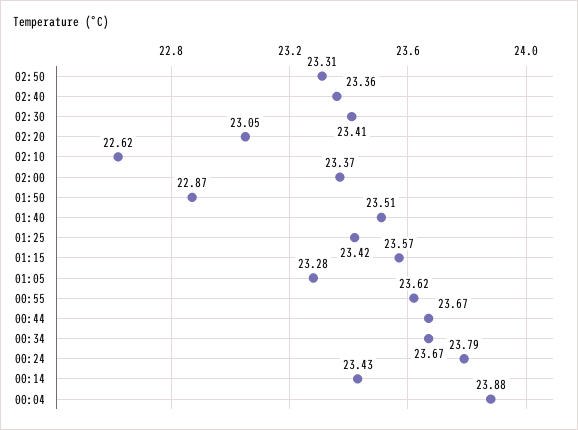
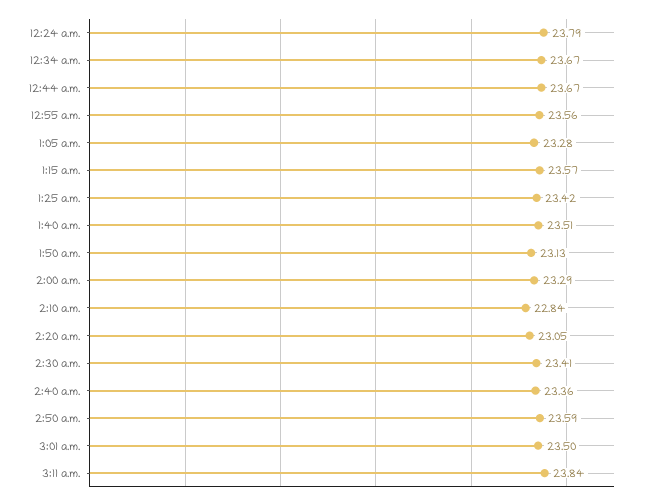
02:50: 23.31 -> 23.59
02:10: 22.62 -> 22.84
02:00: 23.37 -> 23.29
01:50: 22.87 -> 23.13
00:55: 23.62 -> 23.56
00:14: 23.43 -> none
00:04: 23.88 -> none
3:01 a.m.: none -> 23.5
3:11 a.m.: none -> 23.84

